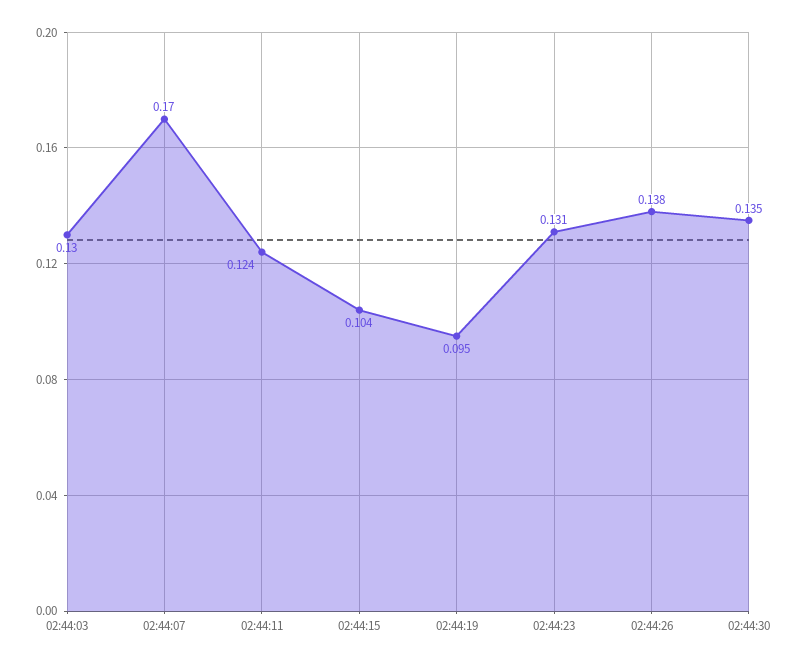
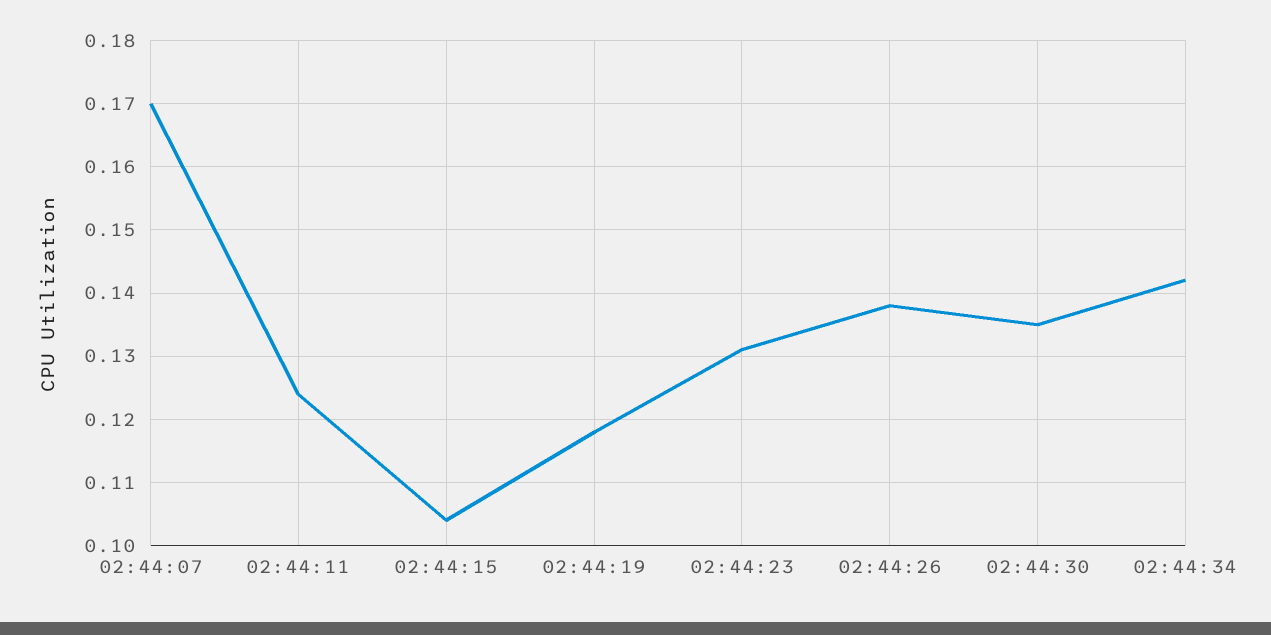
02:44:03: 0.13 -> none
02:44:19: 0.095 -> 0.118
02:44:34: none -> 0.142

